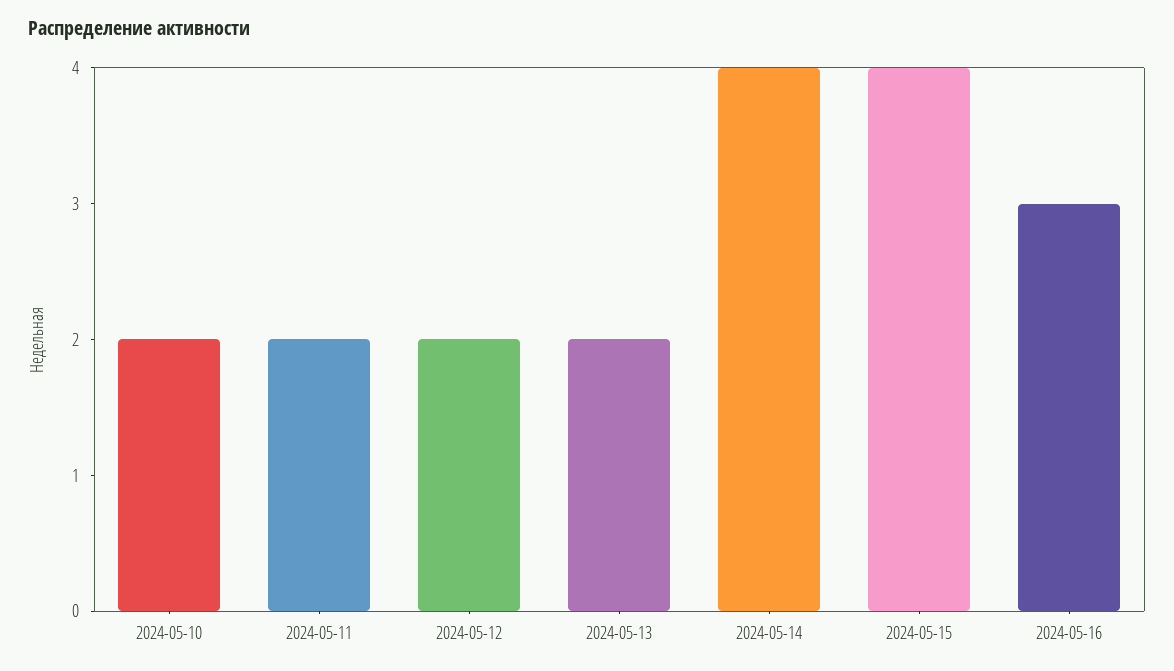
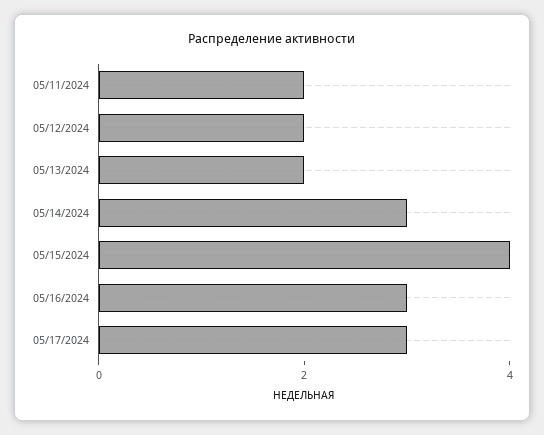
2024-05-10: 2 -> none
2024-05-14: 4 -> 3
05/17/2024: none -> 3

